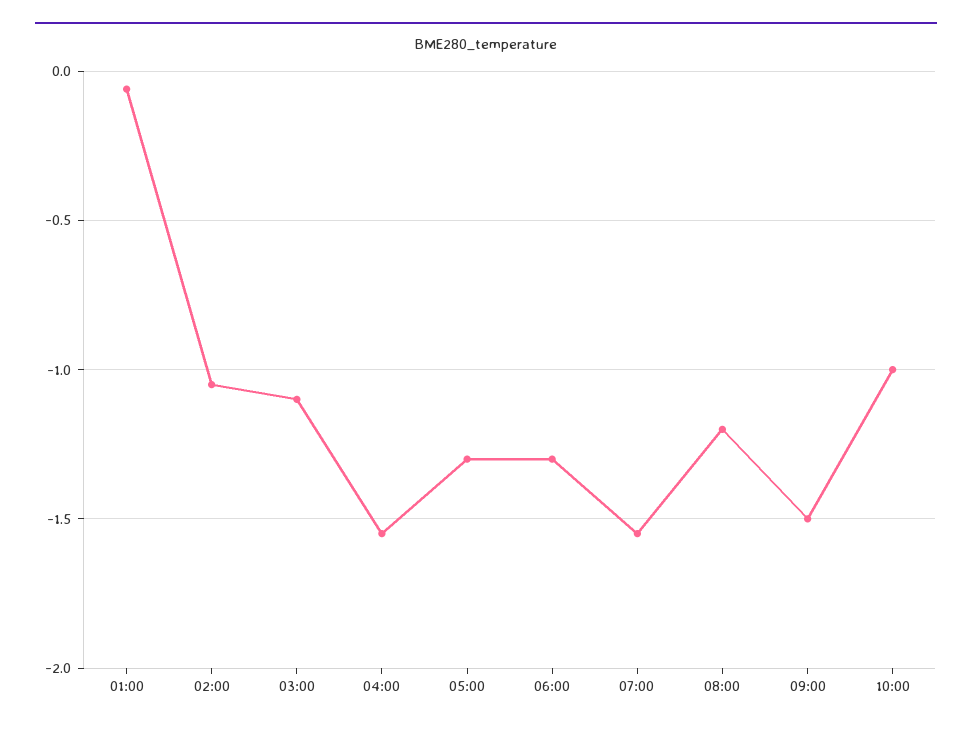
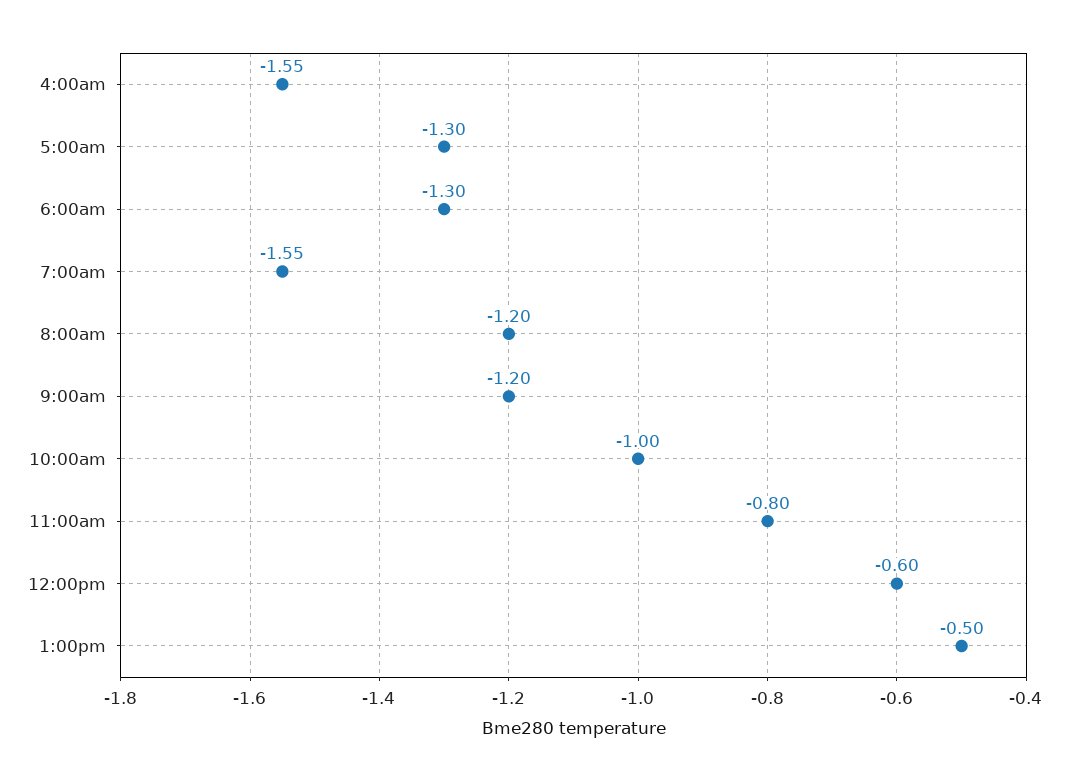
01:00: -0.05 -> none
02:00: -1.05 -> none
03:00: -1.1 -> none
09:00: -1.5 -> -1.2
11:00am: none -> -0.8
12:00pm: none -> -0.6
1:00pm: none -> -0.5

